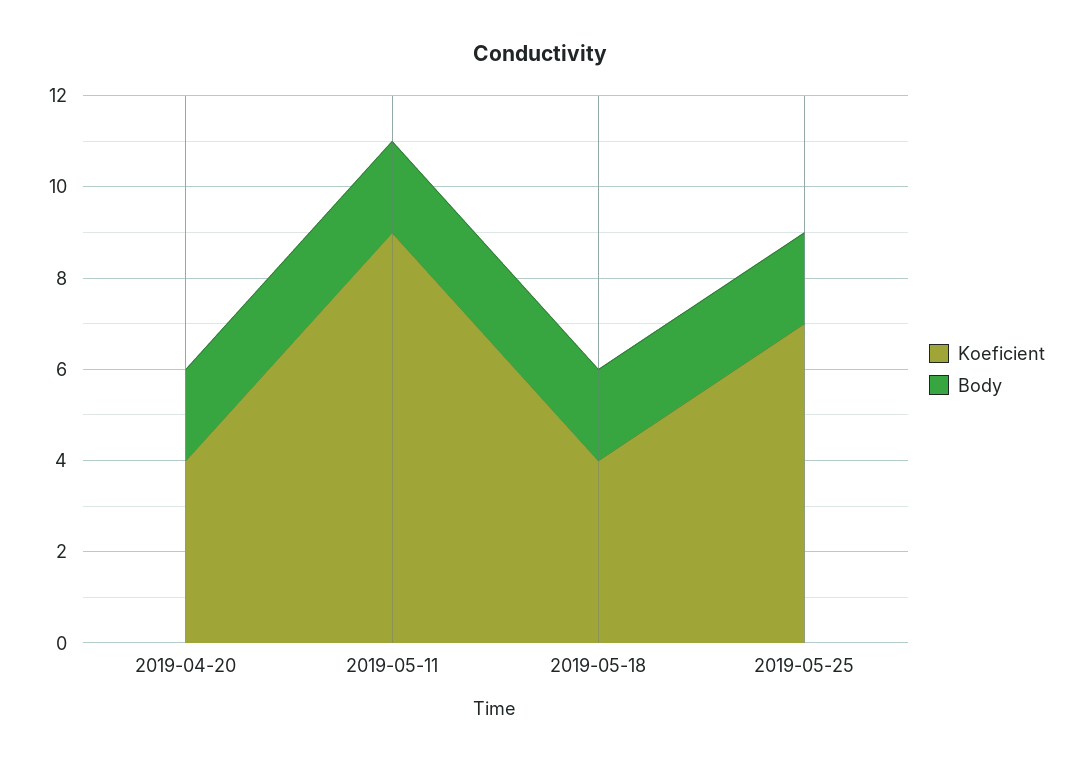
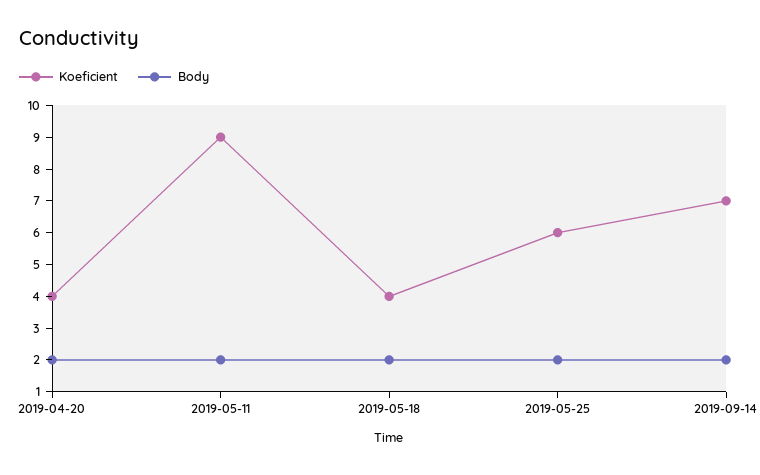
Koeficient, 2019-05-25: 7 -> 6
Koeficient, 2019-09-14: none -> 7
Body, 2019-09-14: none -> 2

